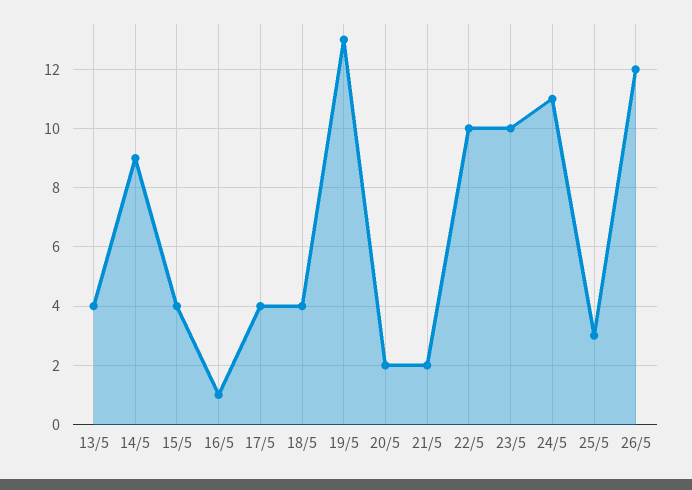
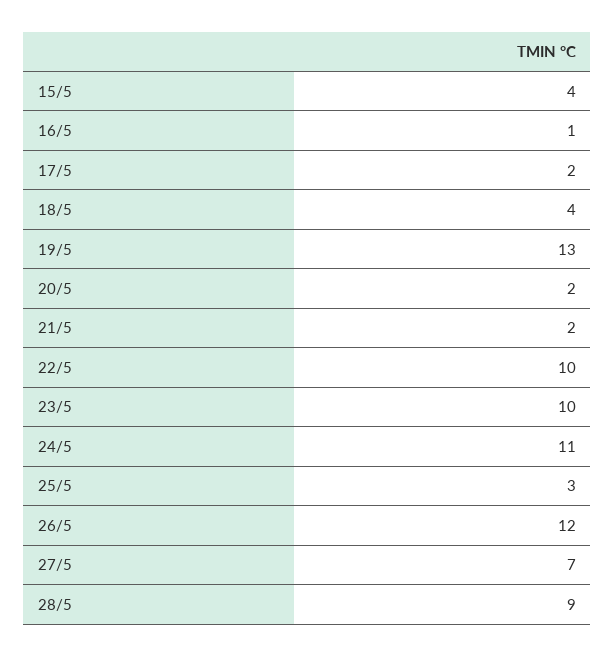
13/5: 4 -> none
14/5: 9 -> none
17/5: 4 -> 2
27/5: none -> 7
28/5: none -> 9

